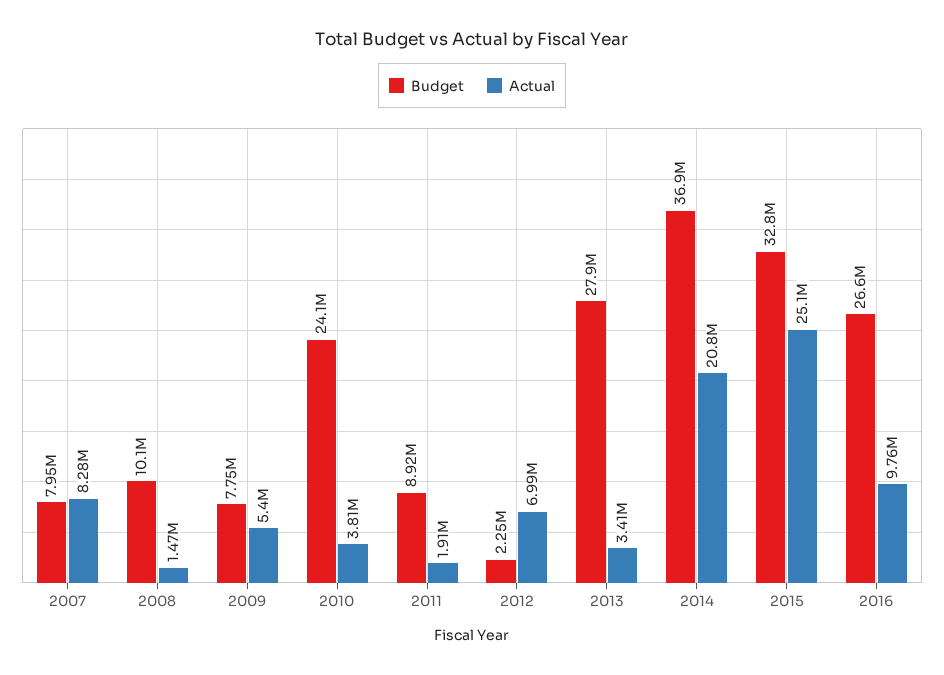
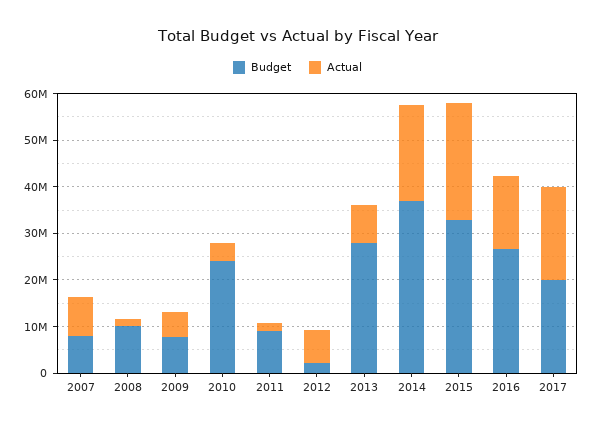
Actual, 2013: 3410000 -> 8000000
Actual, 2016: 9760000 -> 16000000
Budget, 2017: none -> 20000000
Actual, 2017: none -> 20000000

